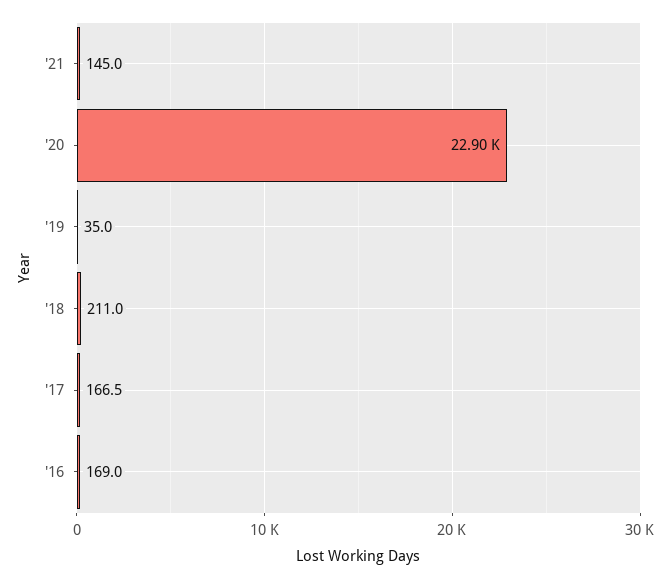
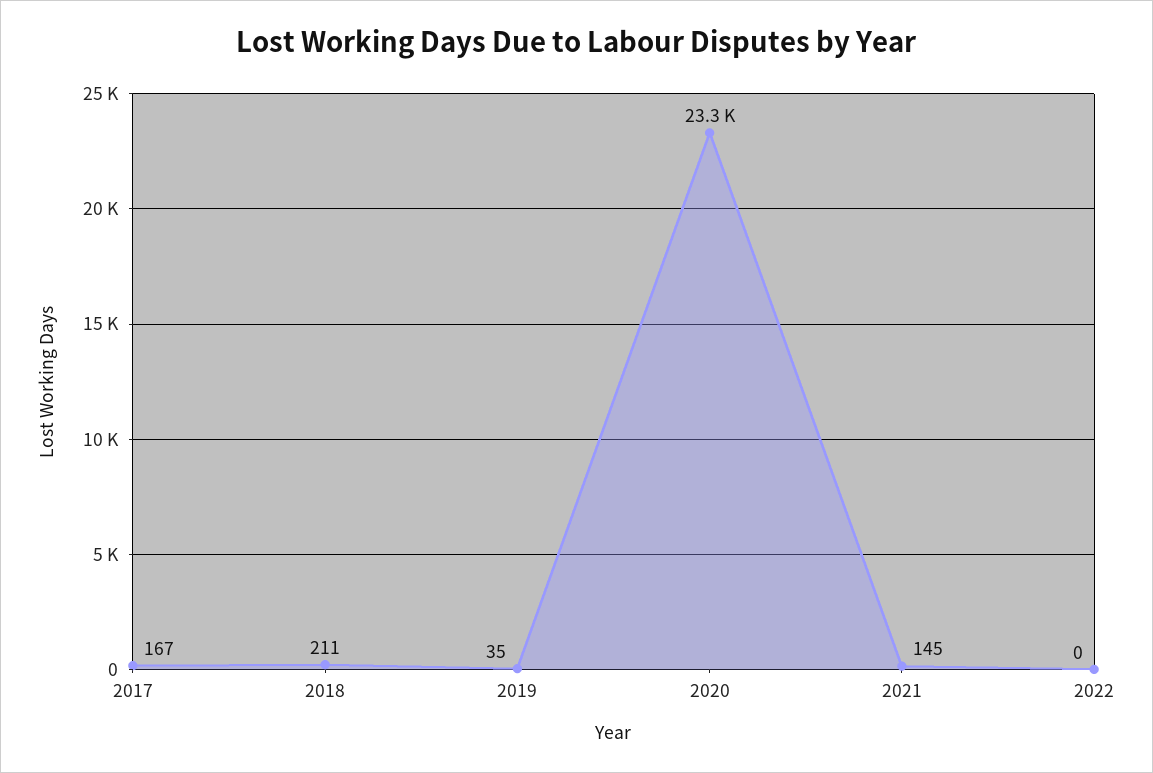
'20: 22900 -> 23300
'16: 169 -> none
2022: none -> 0

